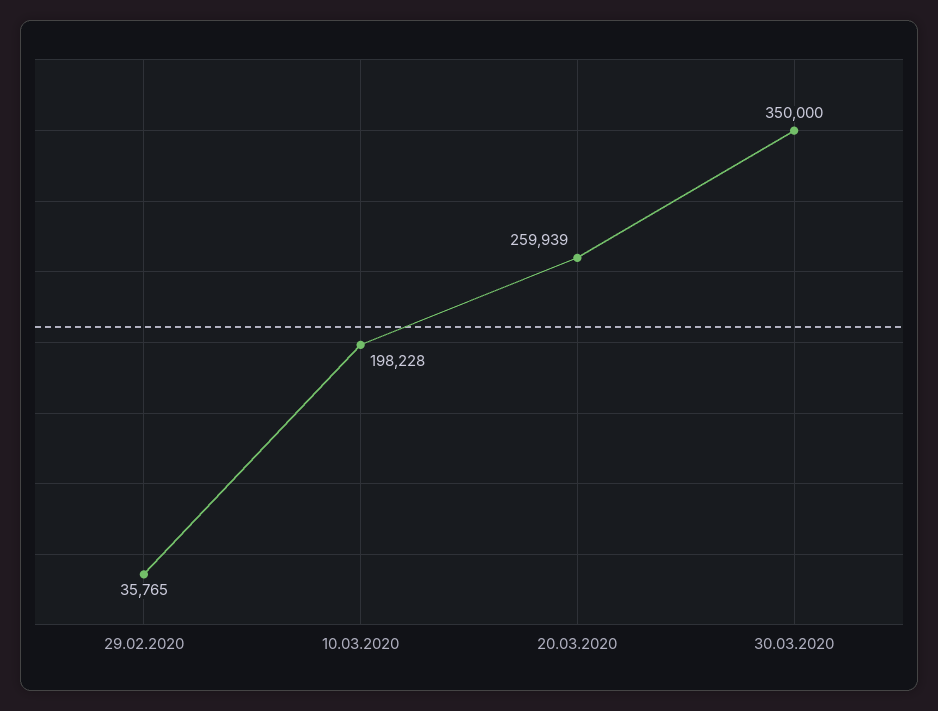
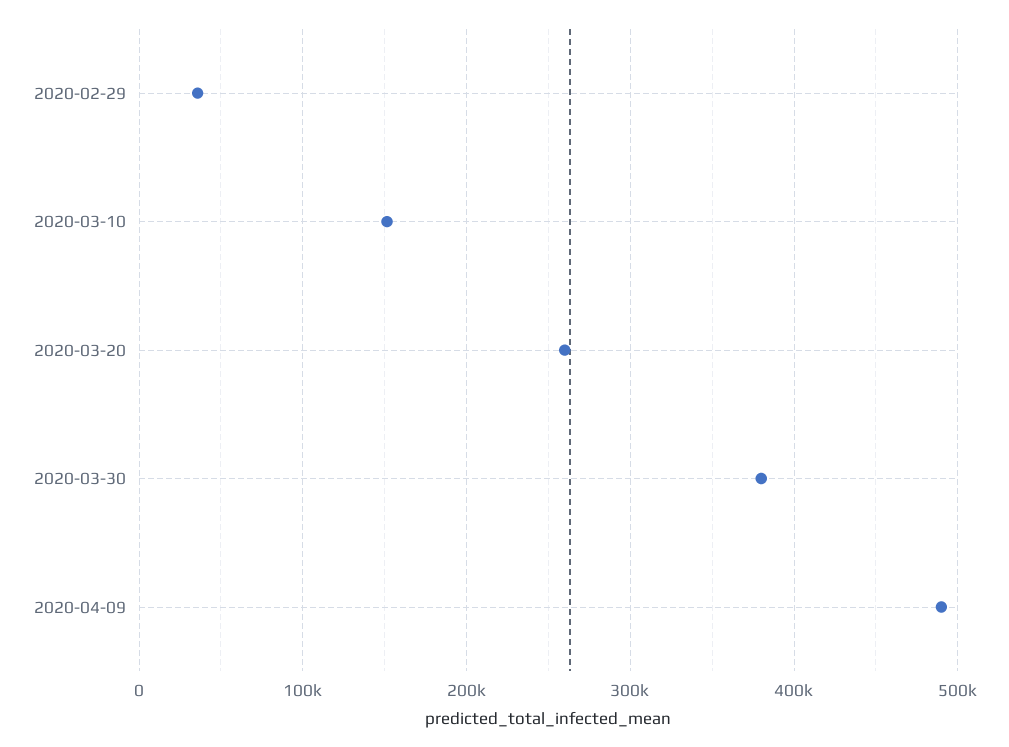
10.03.2020: 198228 -> 150000
30.03.2020: 350000 -> 380000
2020-04-09: none -> 490000

